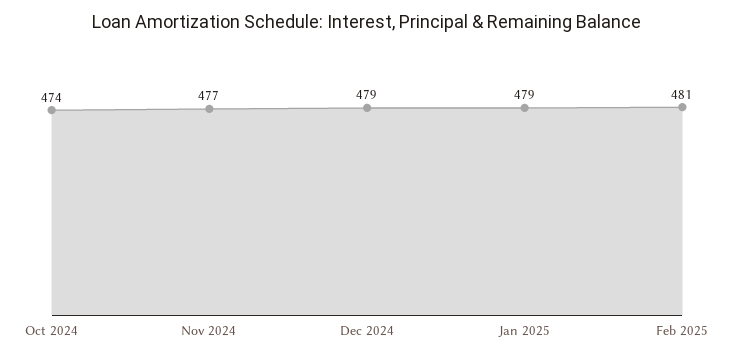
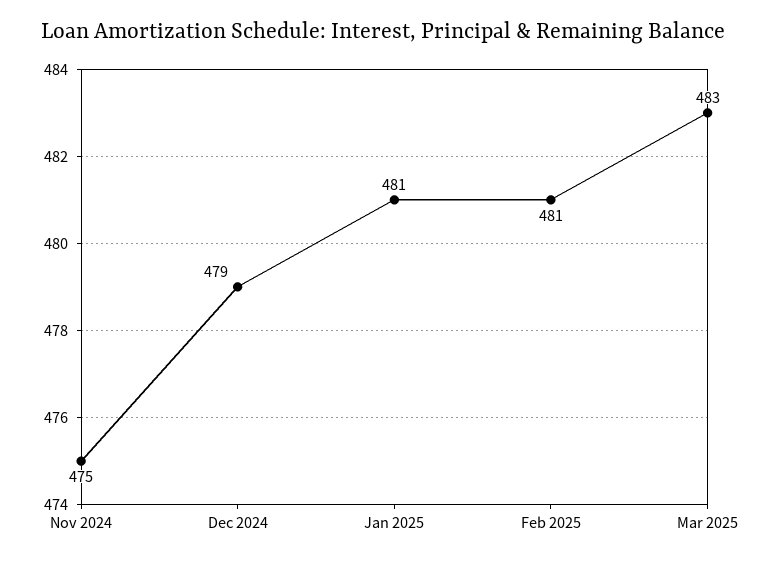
Oct 2024: 474 -> none
Nov 2024: 477 -> 475
Jan 2025: 479 -> 481
Mar 2025: none -> 483

